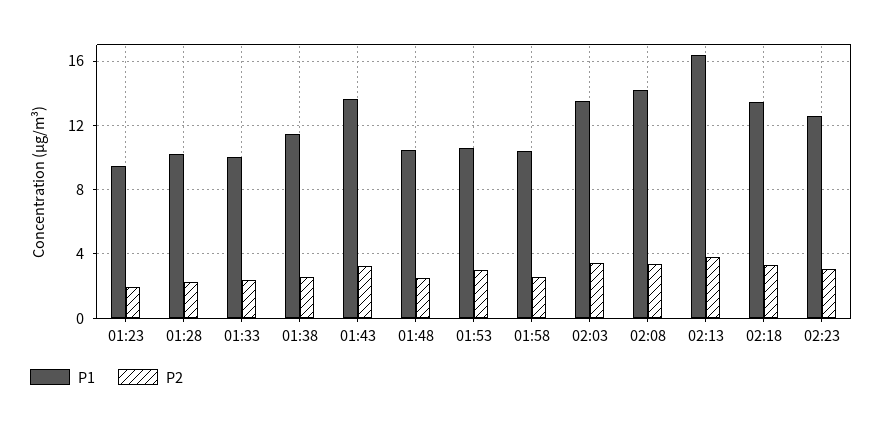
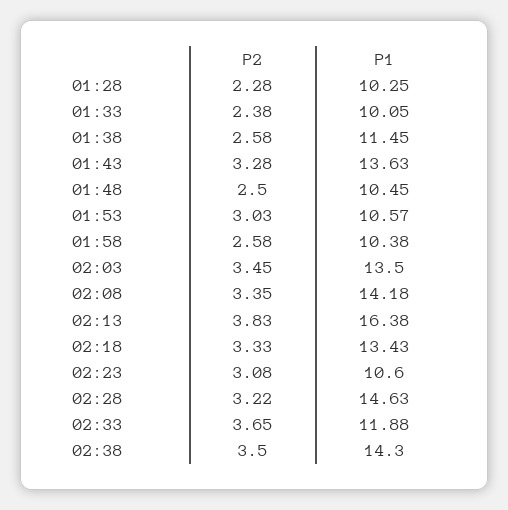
P1, 01:23: 9.5 -> none
P2, 01:23: 2 -> none
P1, 02:23: 12.5 -> 10.6
P2, 02:28: none -> 3.22
P1, 02:28: none -> 14.63
P2, 02:33: none -> 3.65
P1, 02:33: none -> 11.88
P2, 02:38: none -> 3.5
P1, 02:38: none -> 14.3

